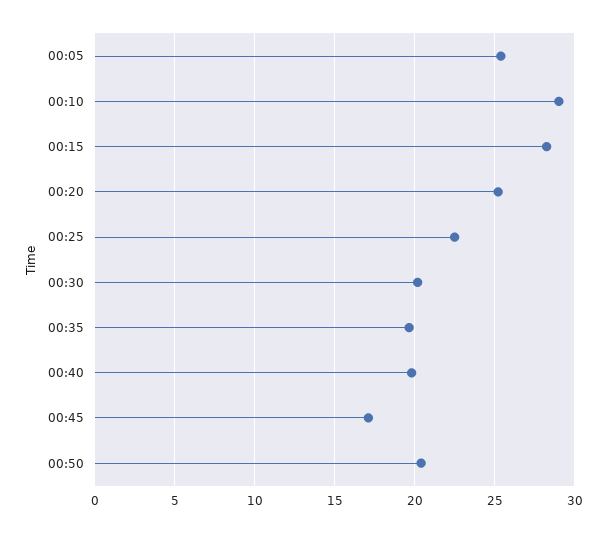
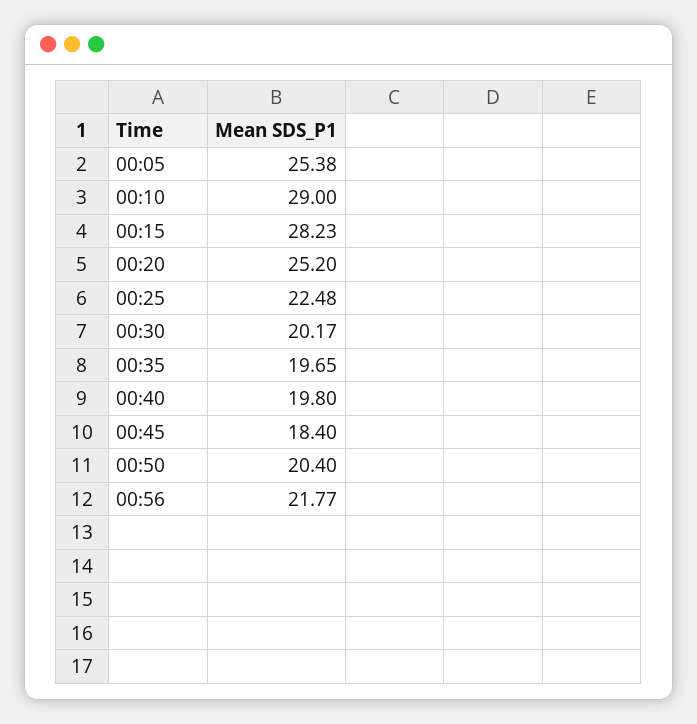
00:45: 17 -> 18.4
00:56: none -> 21.77

